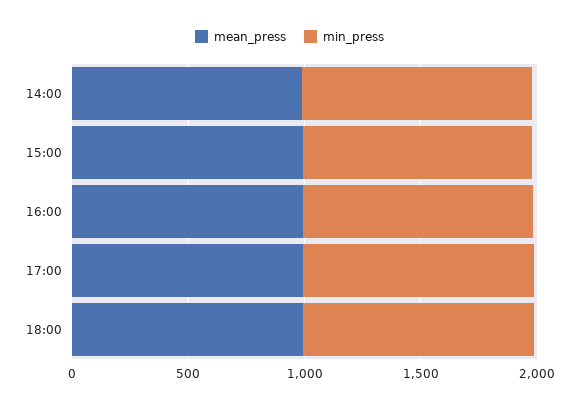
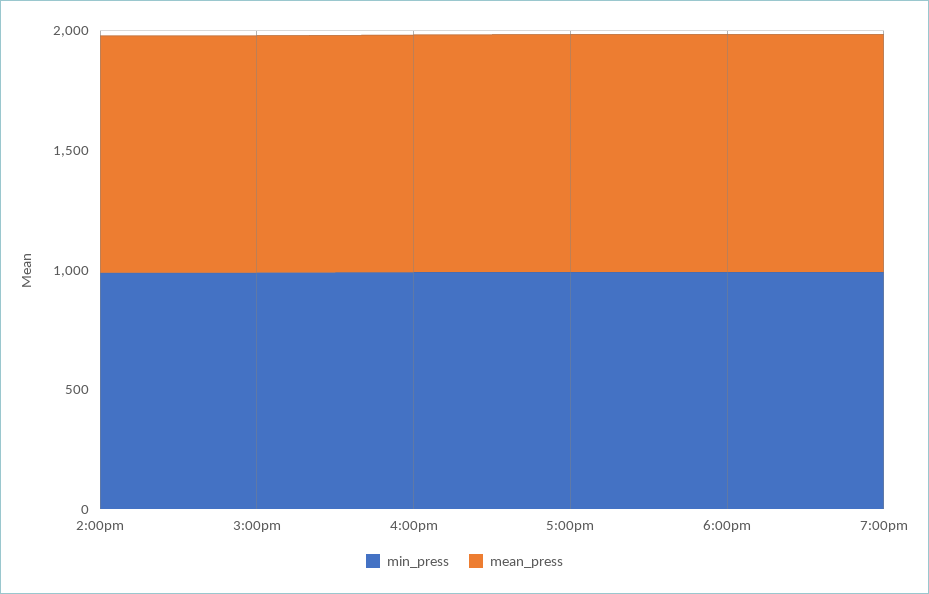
min_press, 7:00pm: none -> 1000
mean_press, 7:00pm: none -> 1000

